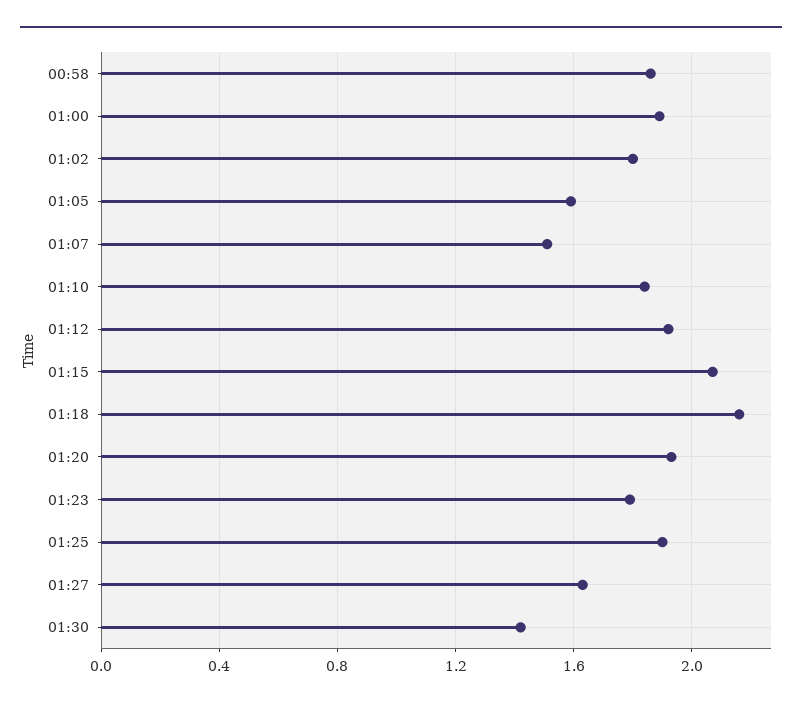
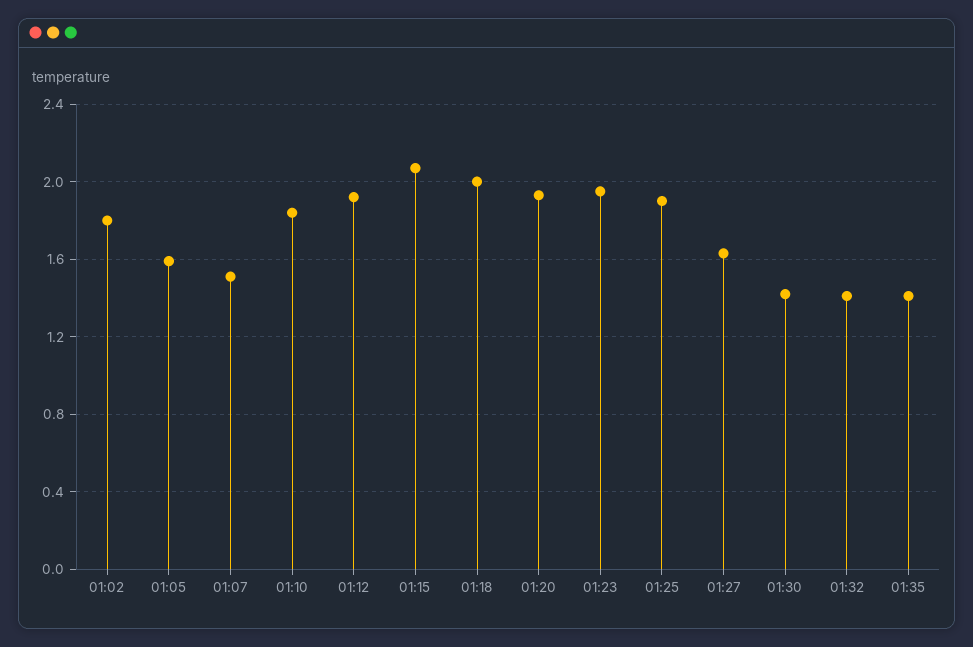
00:58: 1.85 -> none
01:00: 1.9 -> none
01:18: 2.15 -> 2
01:23: 1.8 -> 1.95
01:32: none -> 1.4
01:35: none -> 1.4

